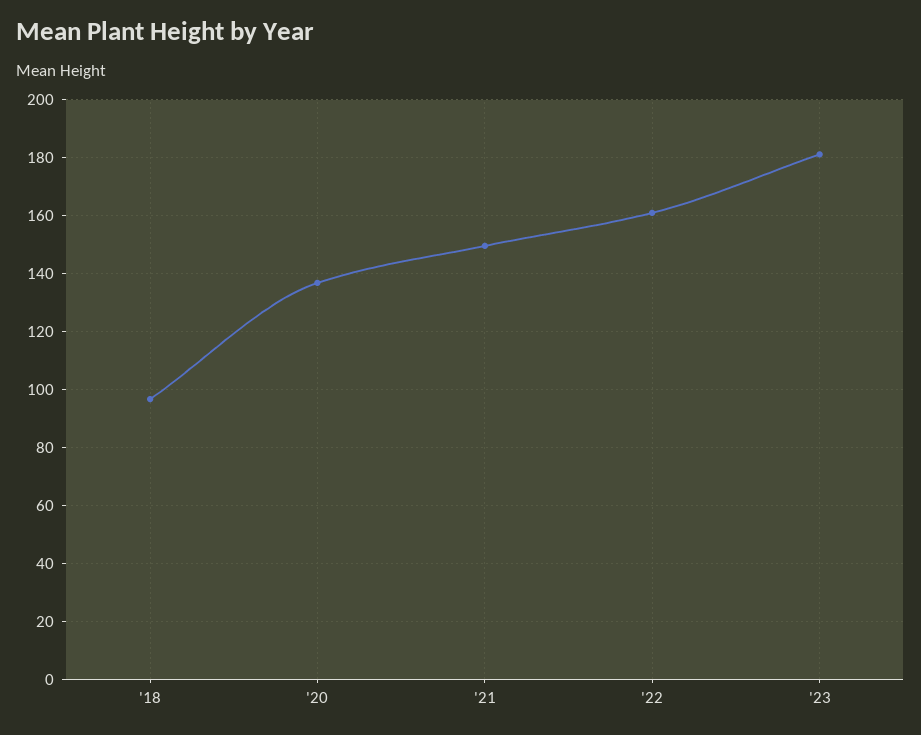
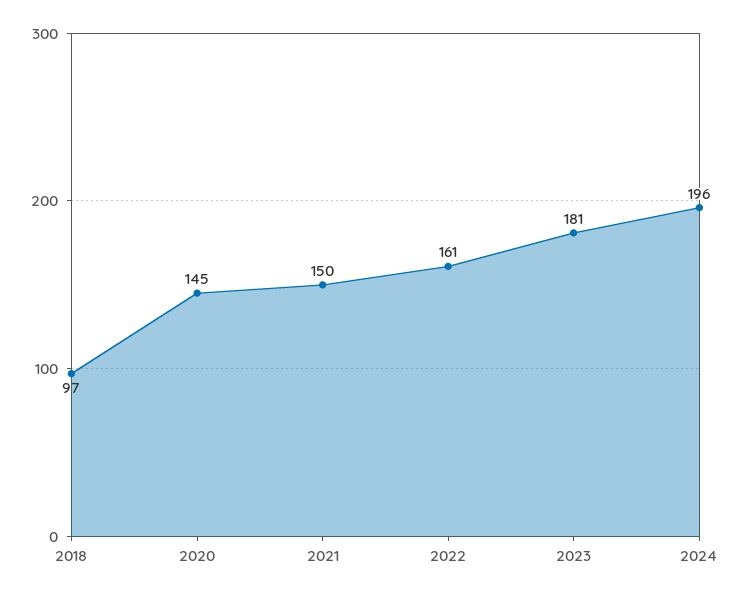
'20: 137.5 -> 145
2024: none -> 196

